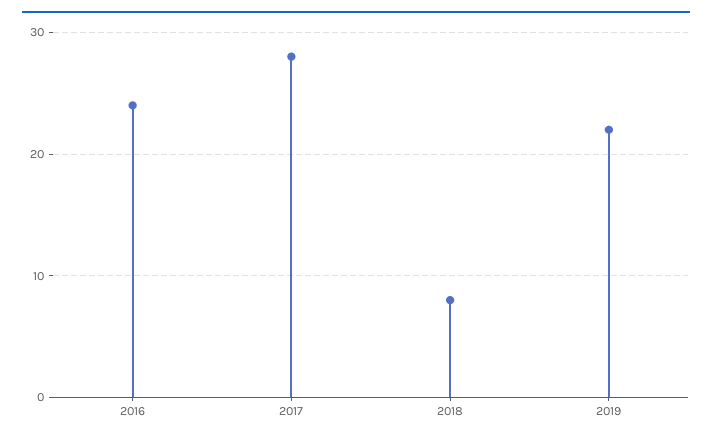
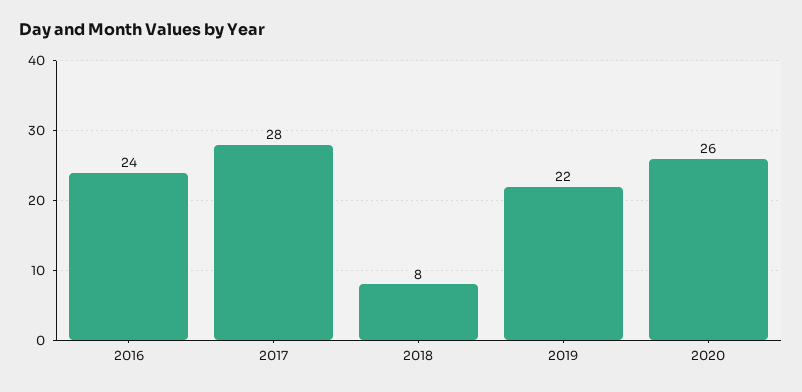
2020: none -> 26

